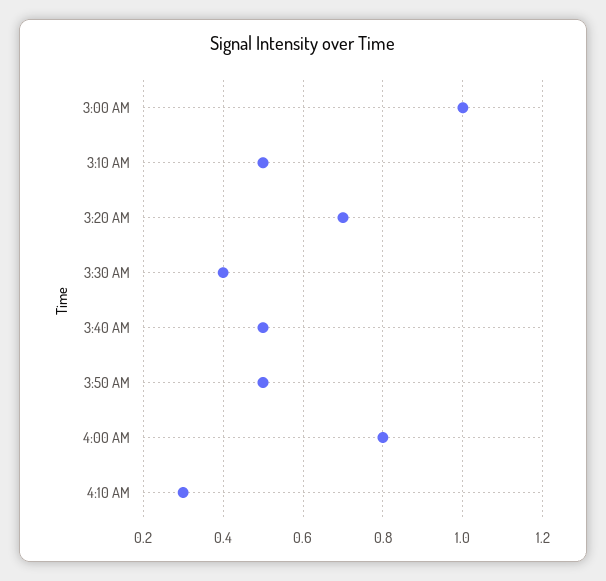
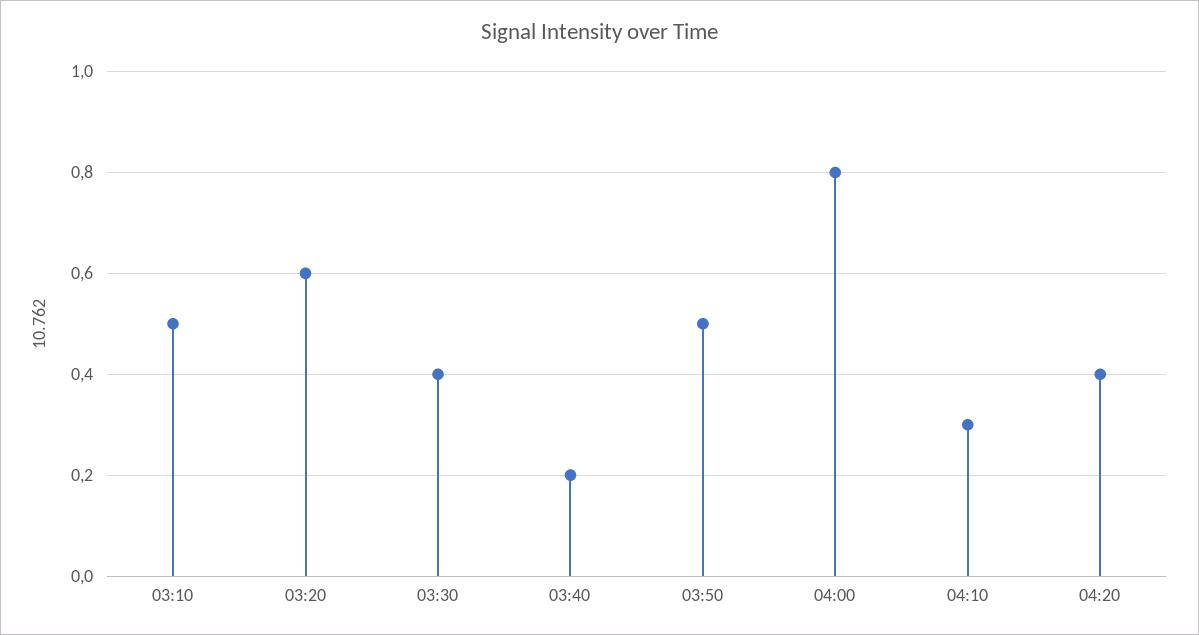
3:00 AM: 1 -> none
3:20 AM: 0.7 -> 0.6
3:40 AM: 0.5 -> 0.2
04:20: none -> 0.4

